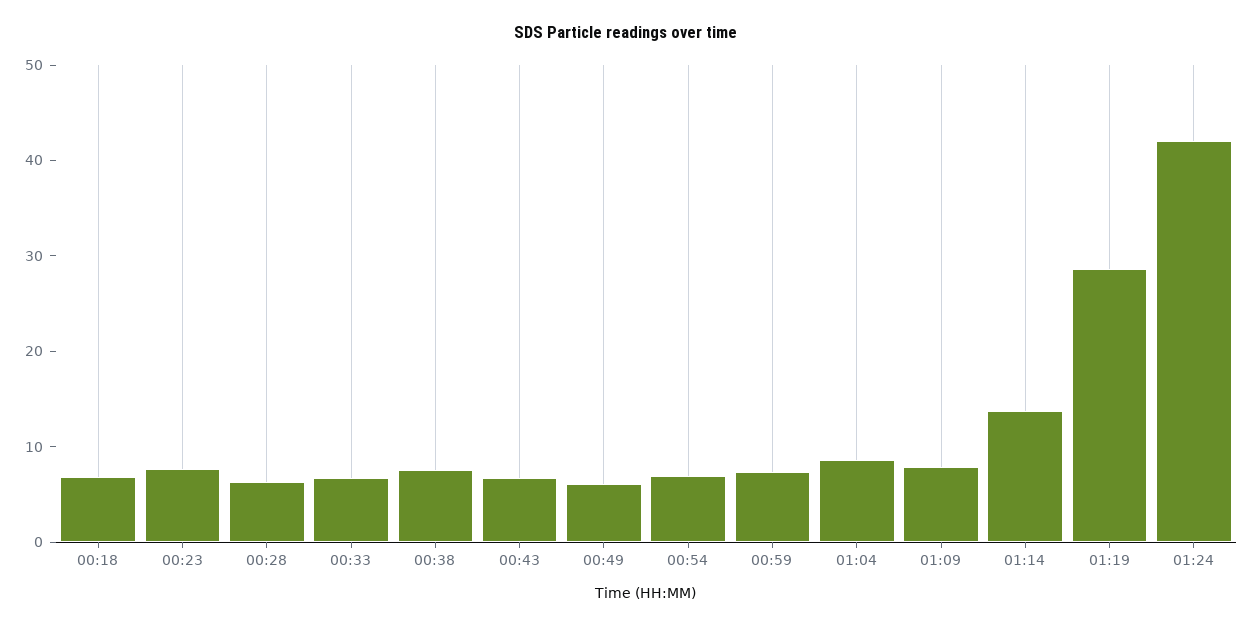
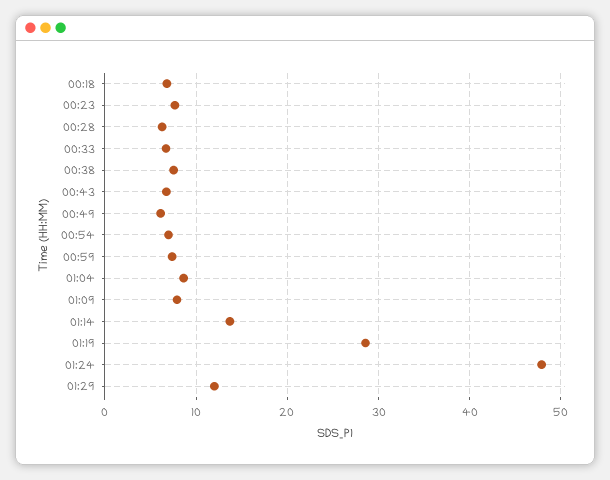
01:24: 42 -> 48
01:29: none -> 12

